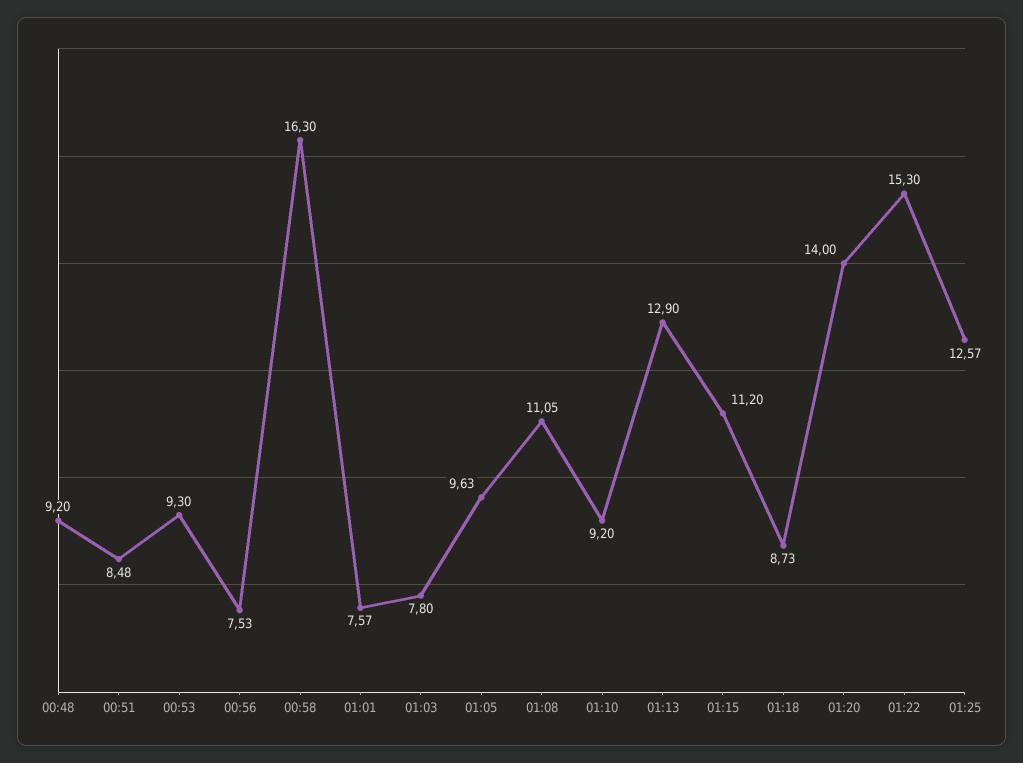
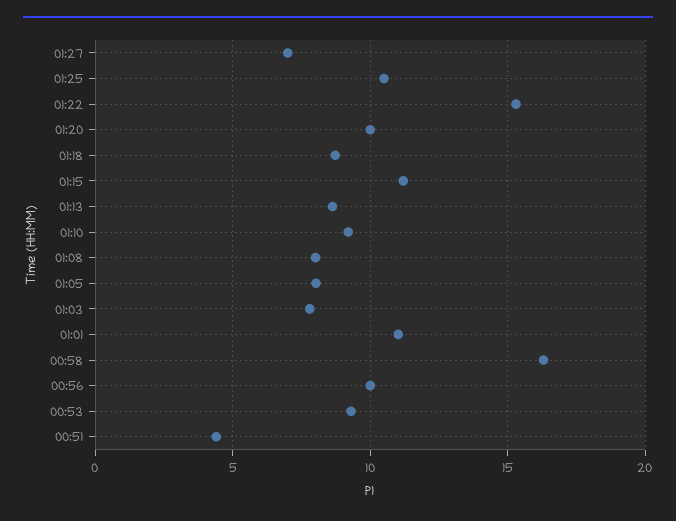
00:48: 9.2 -> none
00:51: 8.48 -> 4.5
00:56: 7.53 -> 10
01:01: 7.57 -> 11
01:05: 9.63 -> 8
01:08: 11.05 -> 8
01:13: 12.9 -> 8.5
01:20: 14 -> 10
01:25: 12.57 -> 10.5
01:27: none -> 7

